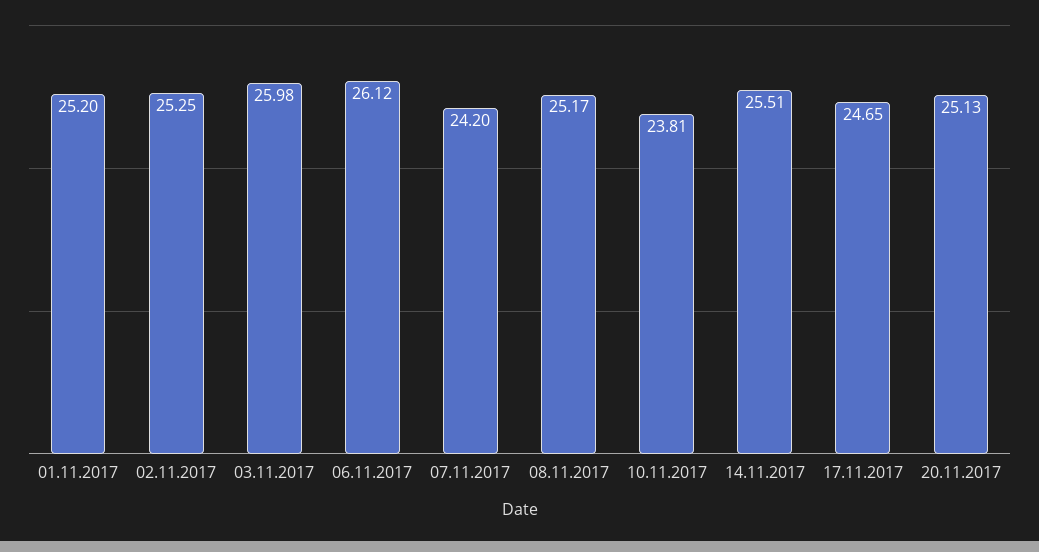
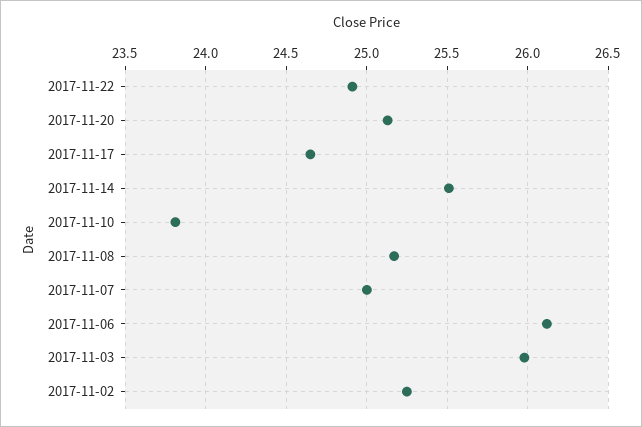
01.11.2017: 25.2 -> none
07.11.2017: 24.2 -> 25
2017-11-22: none -> 24.9

